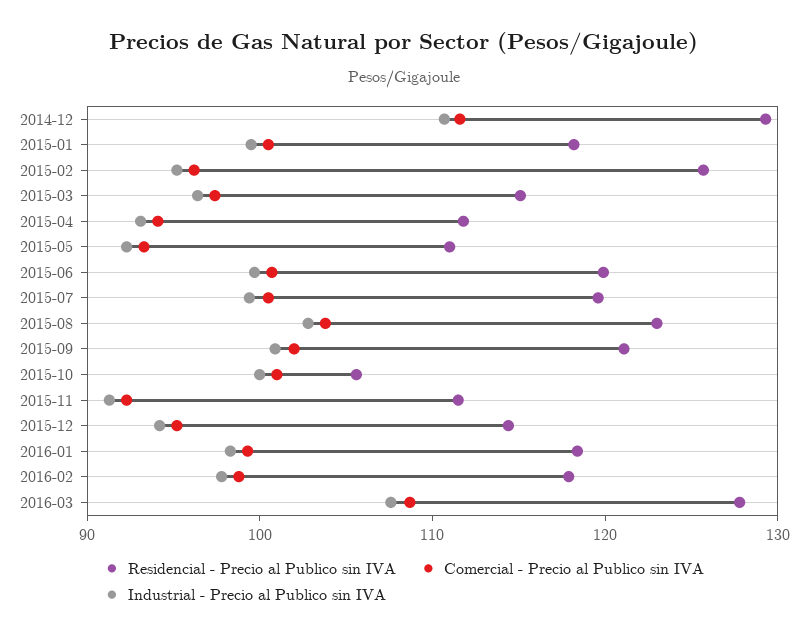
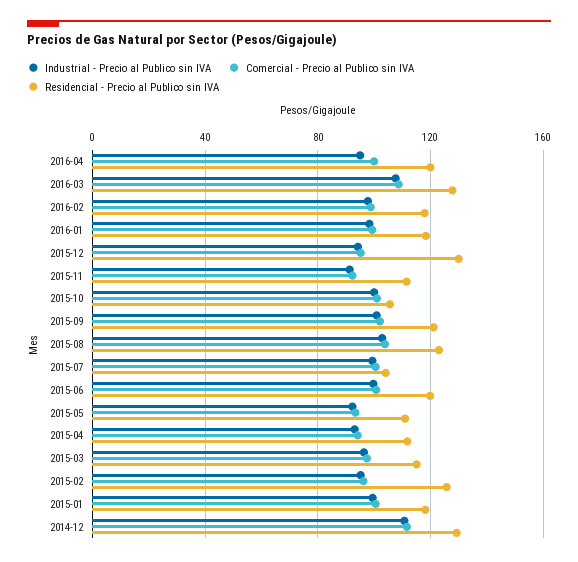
Residencial - Precio al Publico sin IVA, 2015-07: 120 -> 105
Residencial - Precio al Publico sin IVA, 2015-12: 114 -> 130
Industrial - Precio al Publico sin IVA, 2016-04: none -> 95
Comercial - Precio al Publico sin IVA, 2016-04: none -> 100
Residencial - Precio al Publico sin IVA, 2016-04: none -> 120

